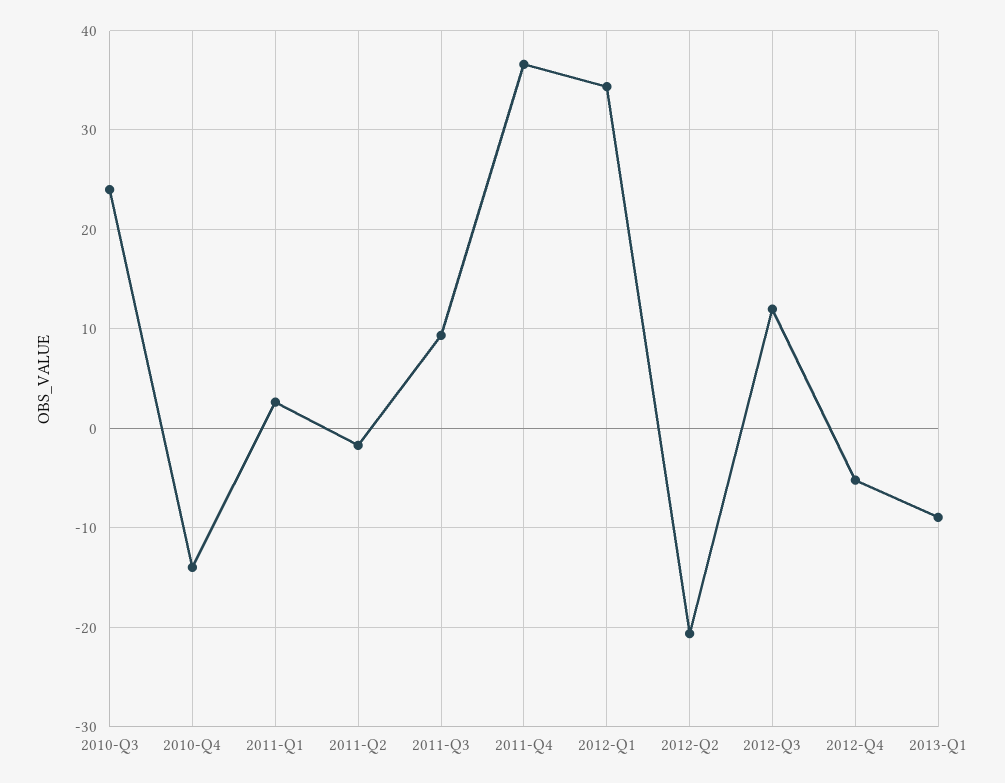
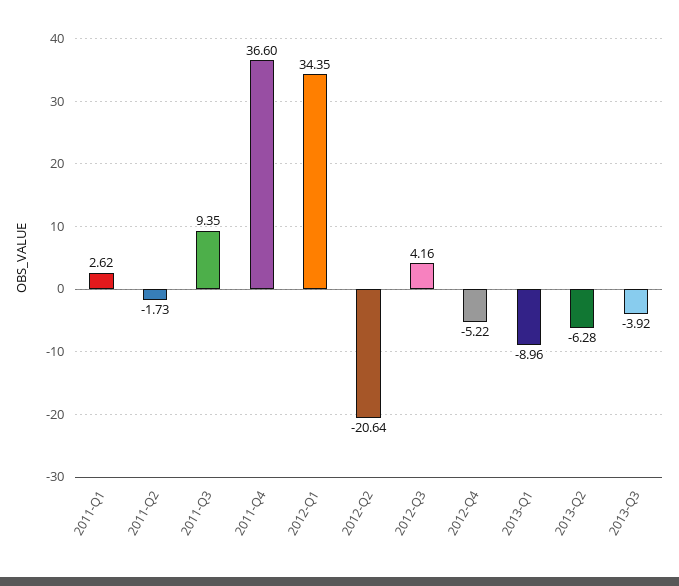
2010-Q3: 24 -> none
2010-Q4: -14 -> none
2012-Q3: 12 -> 4.16
2013-Q2: none -> -6.28
2013-Q3: none -> -3.92

